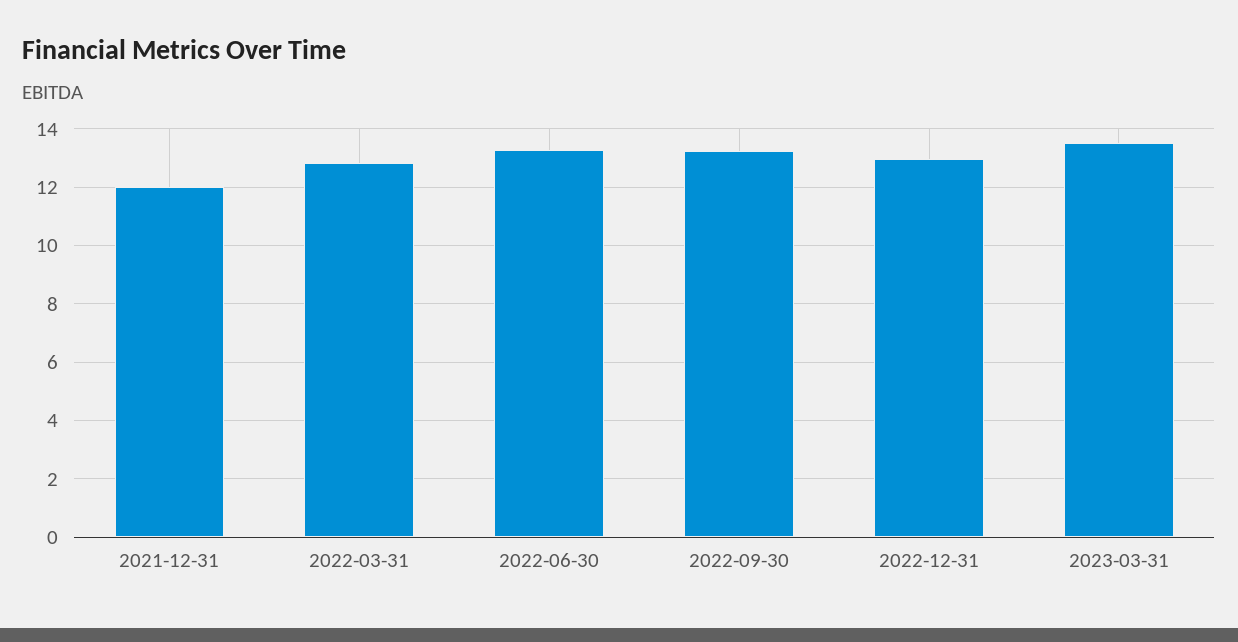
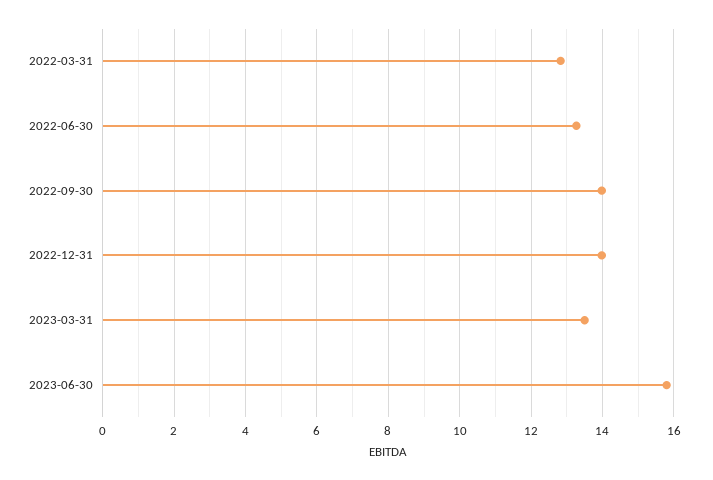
2021-12-31: 12 -> none
2022-09-30: 13.25 -> 14
2022-12-31: 13 -> 14
2023-06-30: none -> 15.8

